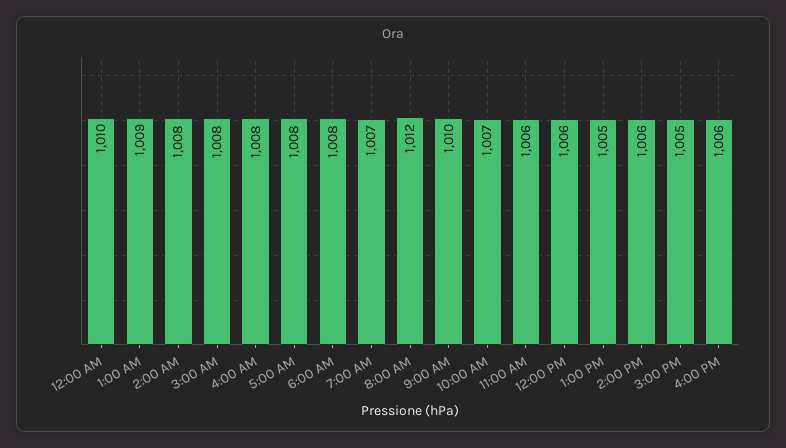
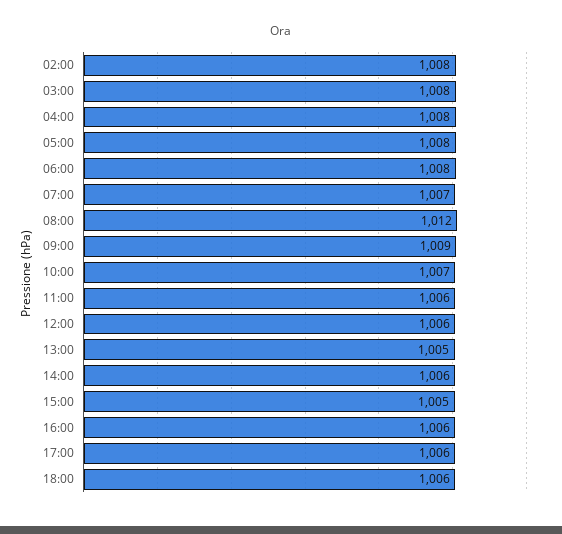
12:00 AM: 1010 -> none
1:00 AM: 1009 -> none
9:00 AM: 1010 -> 1009
17:00: none -> 1006
18:00: none -> 1006

